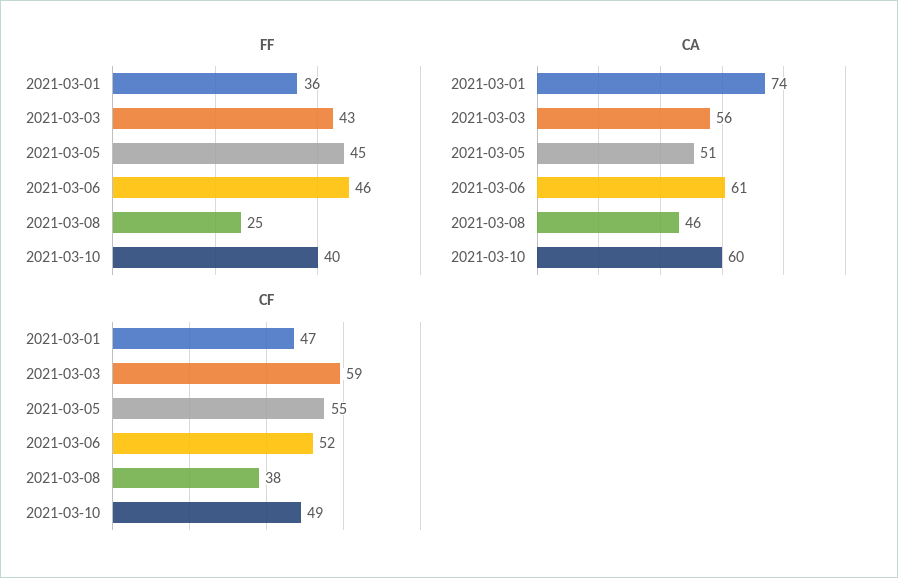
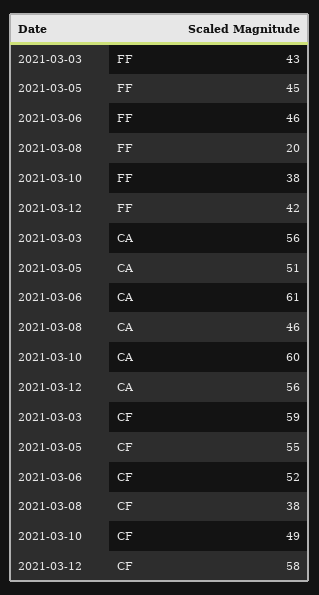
FF, 2021-03-01: 36 -> none
FF, 2021-03-08: 25 -> 20
FF, 2021-03-10: 40 -> 38
CA, 2021-03-01: 74 -> none
CF, 2021-03-01: 47 -> none
FF, 2021-03-12: none -> 42
CA, 2021-03-12: none -> 56
CF, 2021-03-12: none -> 58

